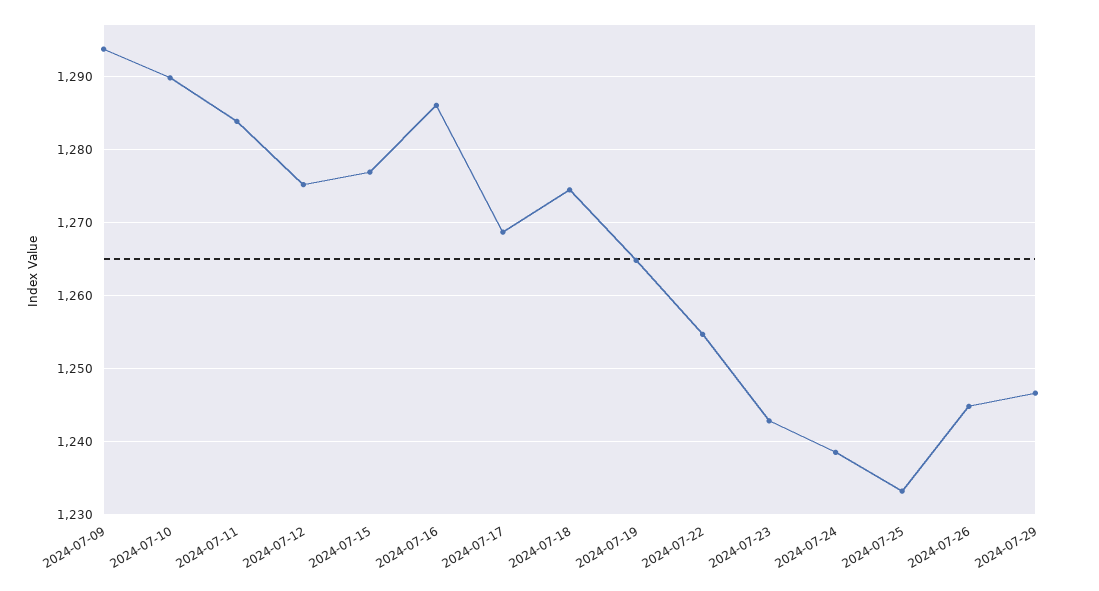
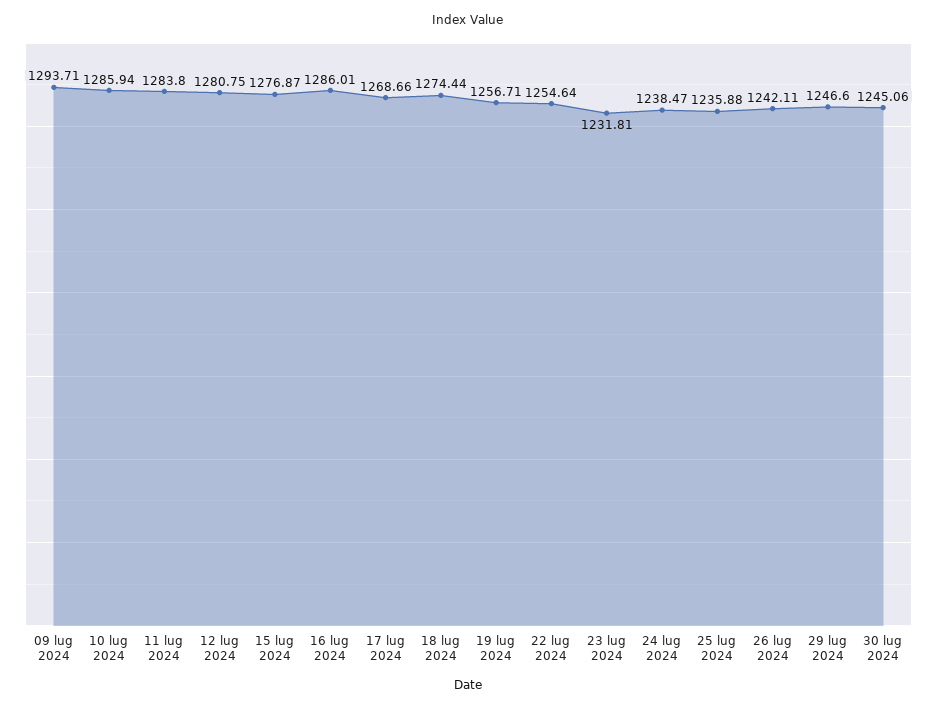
2024-07-10: 1290 -> 1285.94
2024-07-12: 1275 -> 1280.75
2024-07-19: 1265 -> 1256.71
2024-07-23: 1243 -> 1231.81
2024-07-25: 1233 -> 1235.88
2024-07-26: 1245 -> 1242.11
30 lug 2024: none -> 1245.06

